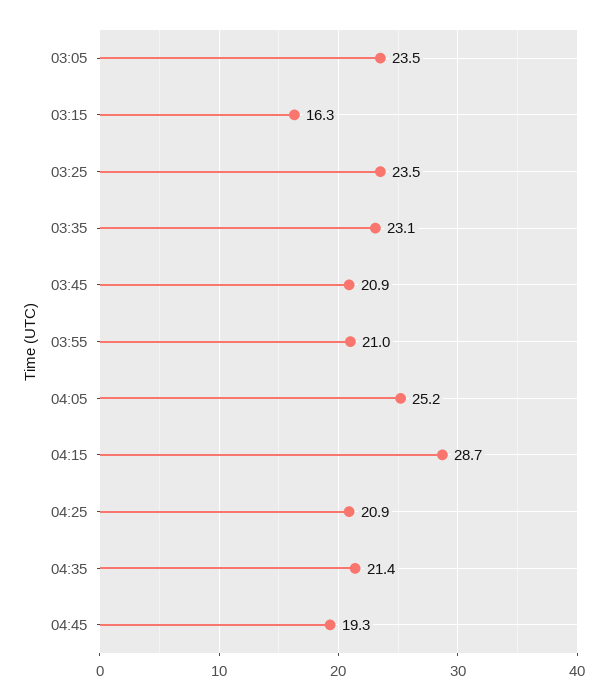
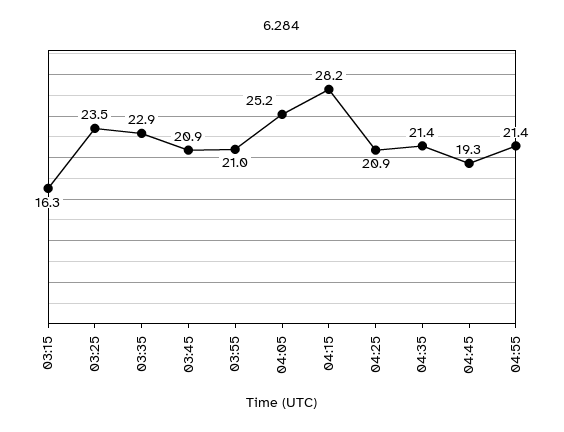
03:05: 23.5 -> none
03:35: 23.1 -> 22.9
04:15: 28.7 -> 28.2
04:55: none -> 21.4

